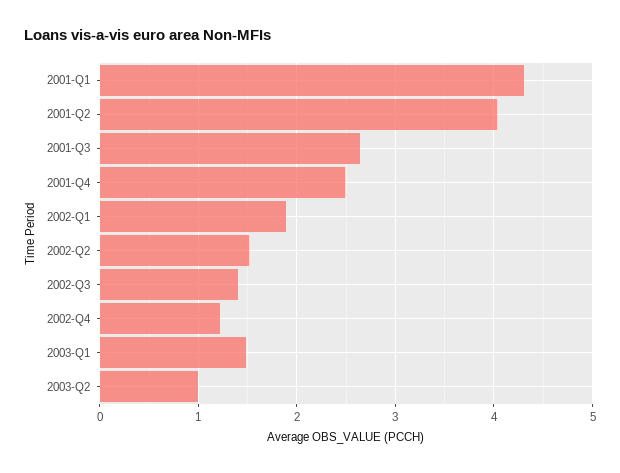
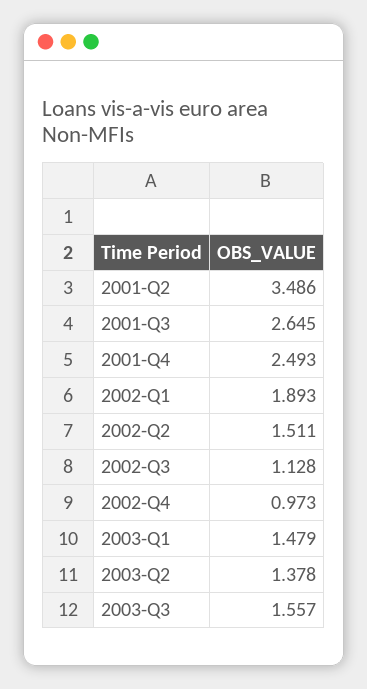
2001-Q1: 4.3 -> none
2001-Q2: 4 -> 3.486
2002-Q3: 1.4 -> 1.128
2002-Q4: 1.2 -> 0.973
2003-Q2: 1 -> 1.378
2003-Q3: none -> 1.557

